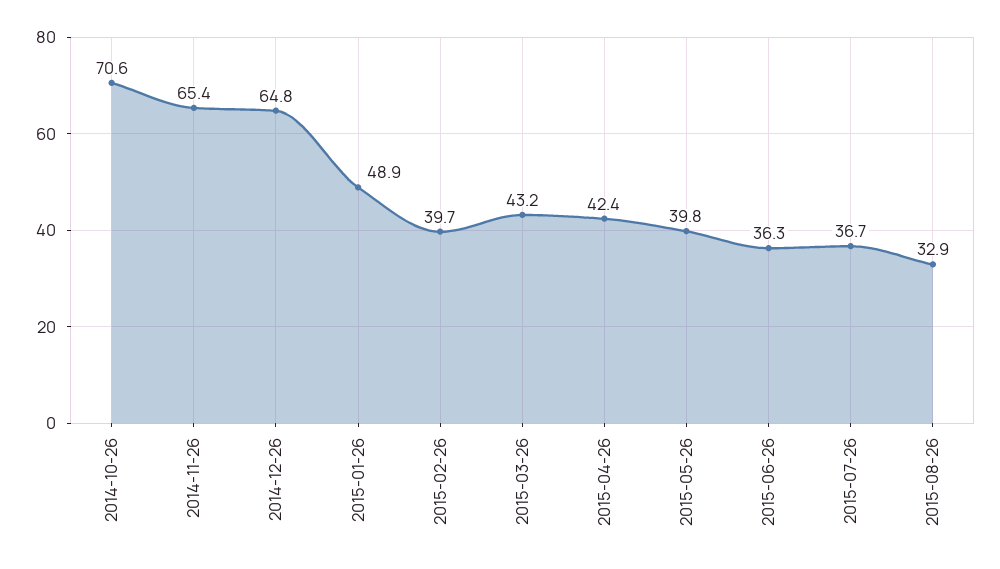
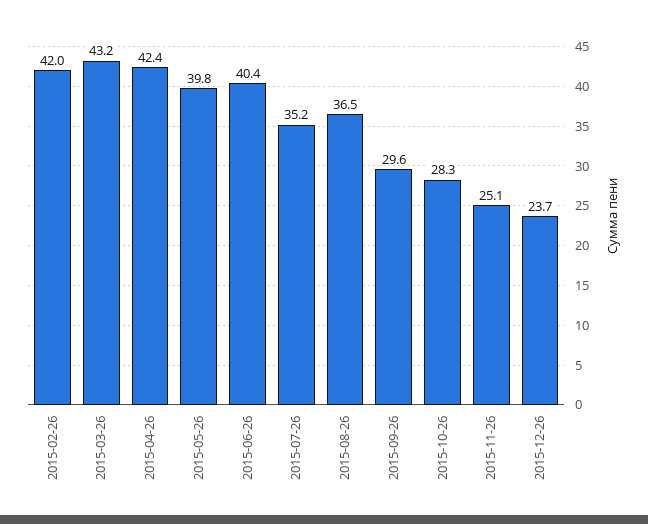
2014-10-26: 70.6 -> none
2014-11-26: 65.4 -> none
2014-12-26: 64.8 -> none
2015-01-26: 48.9 -> none
2015-02-26: 39.7 -> 42
2015-06-26: 36.3 -> 40.4
2015-07-26: 36.7 -> 35.2
2015-08-26: 32.9 -> 36.5
2015-09-26: none -> 29.6
2015-10-26: none -> 28.3
2015-11-26: none -> 25.1
2015-12-26: none -> 23.7

